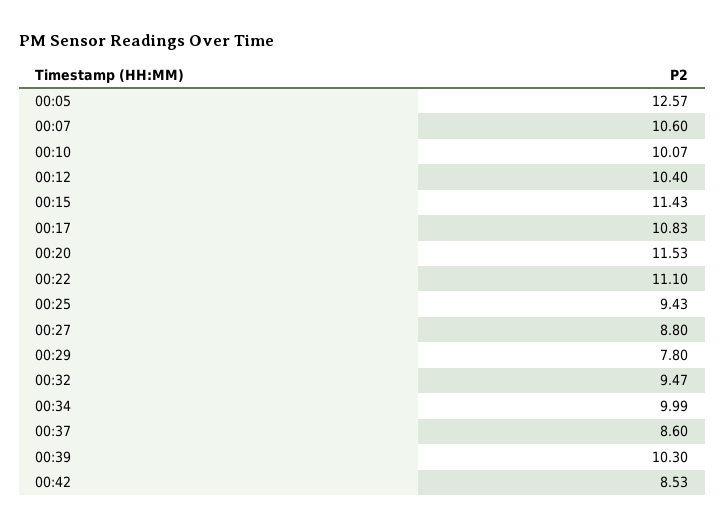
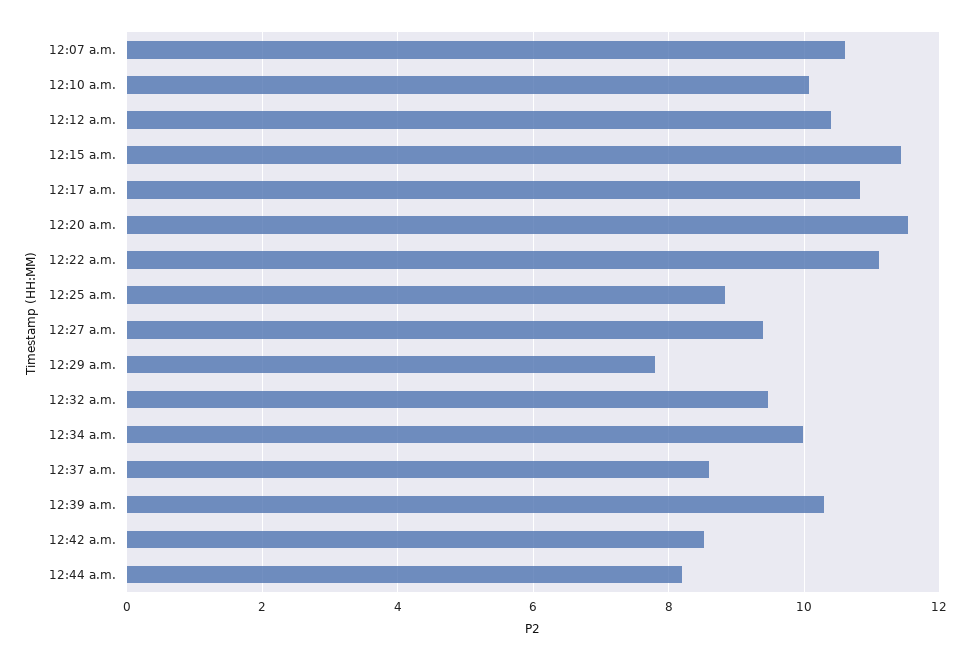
00:05: 12.57 -> none
00:25: 9.43 -> 8.8
00:27: 8.8 -> 9.4
12:44 a.m.: none -> 8.2

